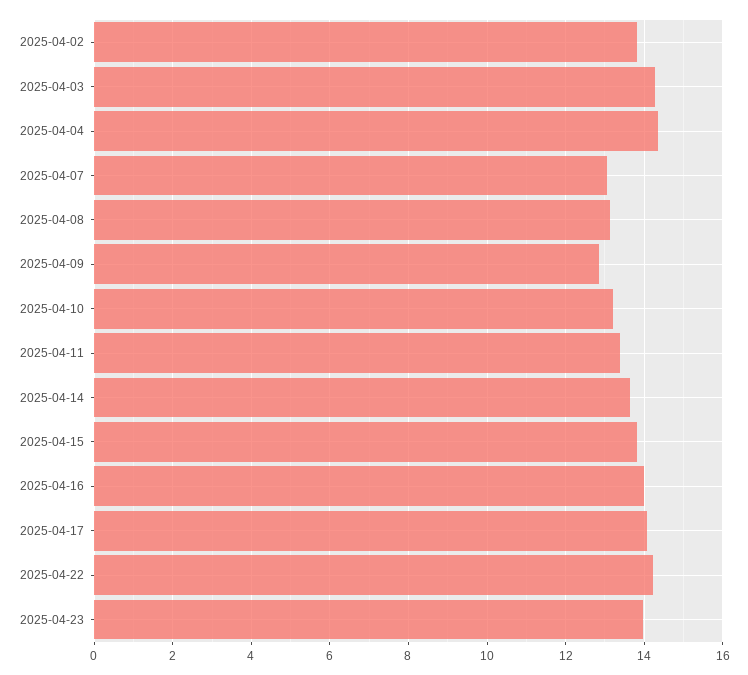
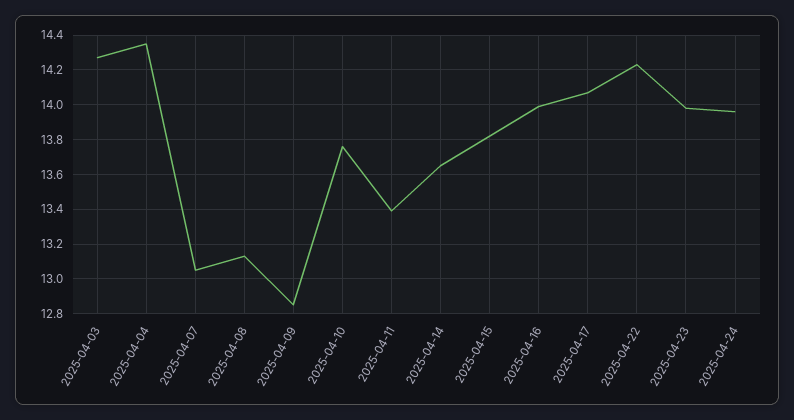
2025-04-02: 13.8 -> none
2025-04-10: 13.2 -> 13.75
2025-04-24: none -> 13.95

